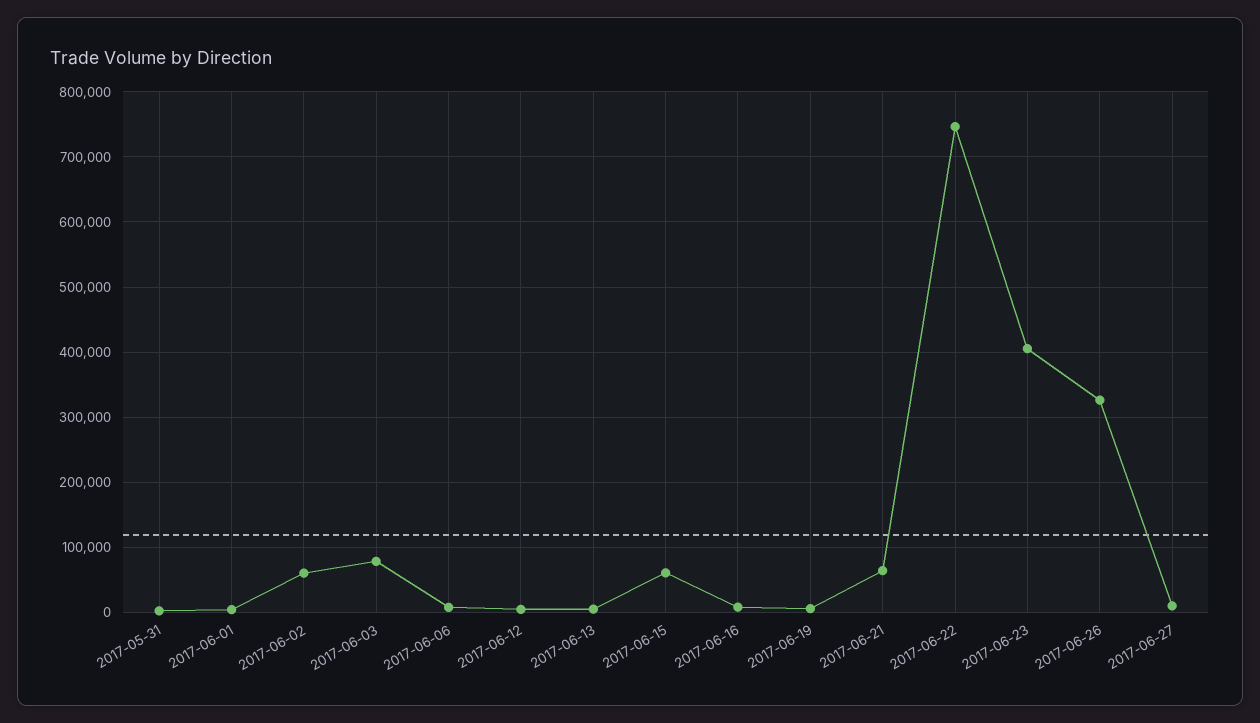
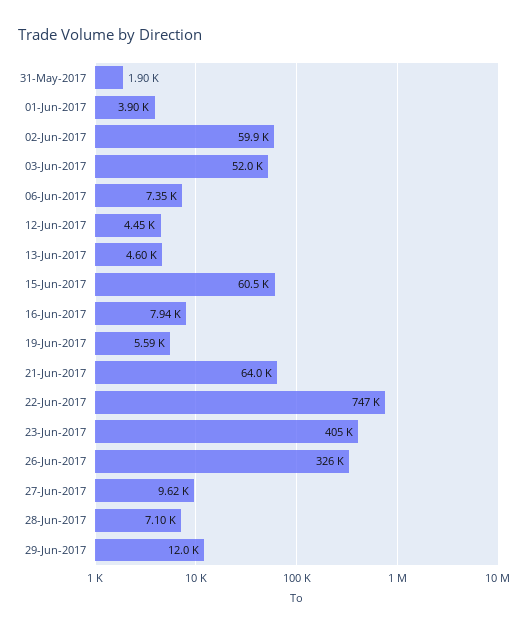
2017-06-03: 80000 -> 52000
28-Jun-2017: none -> 7100
29-Jun-2017: none -> 12000

